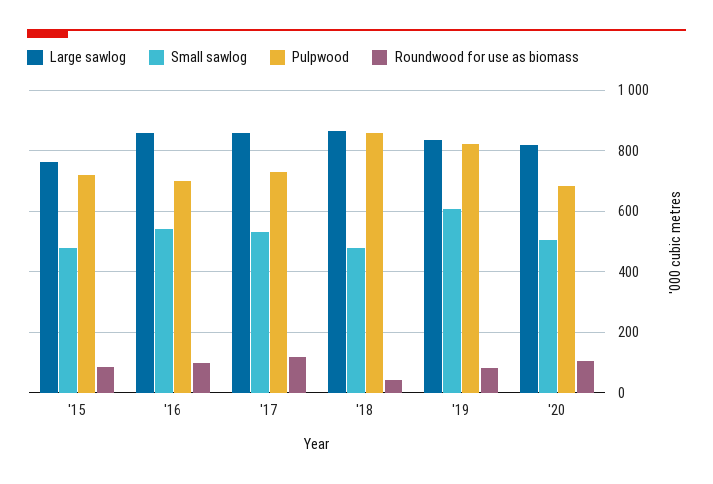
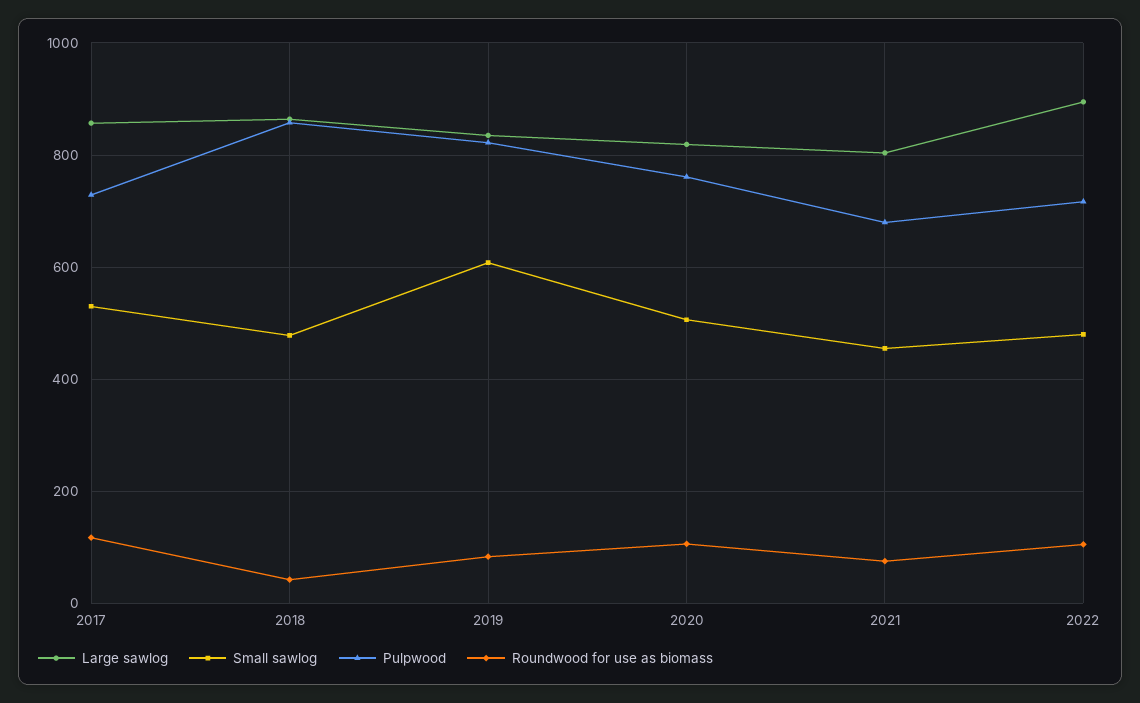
Large sawlog, '15: 760 -> none
Small sawlog, '15: 480 -> none
Pulpwood, '15: 720 -> none
Roundwood for use as biomass, '15: 80 -> none
Large sawlog, '16: 860 -> none
Small sawlog, '16: 540 -> none
Pulpwood, '16: 700 -> none
Roundwood for use as biomass, '16: 100 -> none
Pulpwood, '20: 680 -> 760
Large sawlog, 2021: none -> 800
Small sawlog, 2021: none -> 460
Pulpwood, 2021: none -> 680
Roundwood for use as biomass, 2021: none -> 80
Large sawlog, 2022: none -> 900
Small sawlog, 2022: none -> 480
Pulpwood, 2022: none -> 720
Roundwood for use as biomass, 2022: none -> 100

